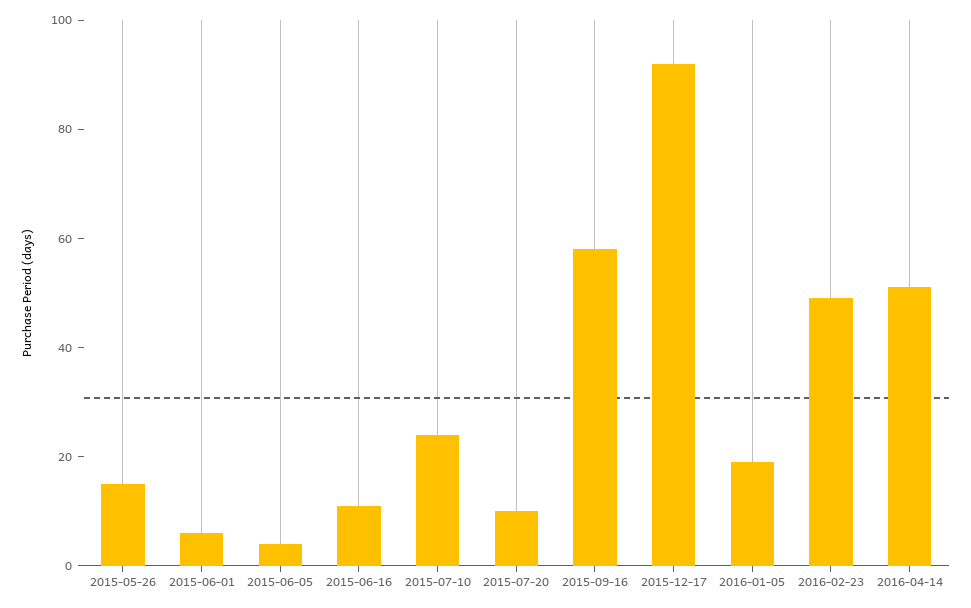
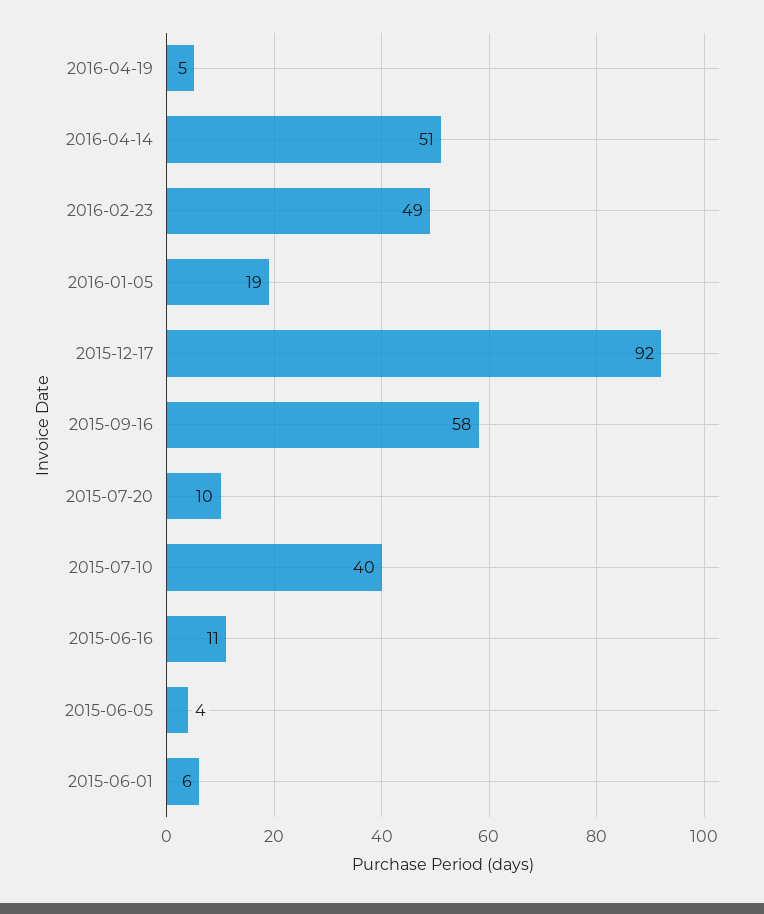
2015-05-26: 15 -> none
2015-07-10: 25 -> 40
2016-04-19: none -> 5

